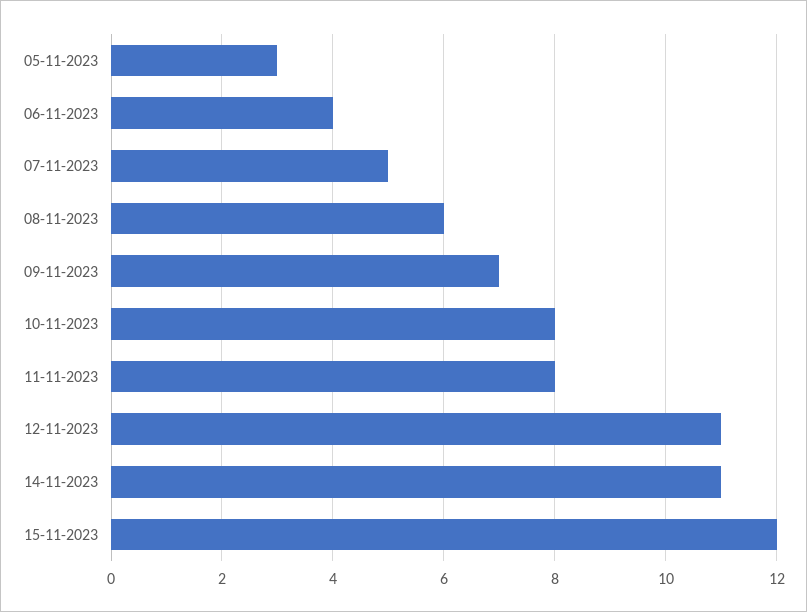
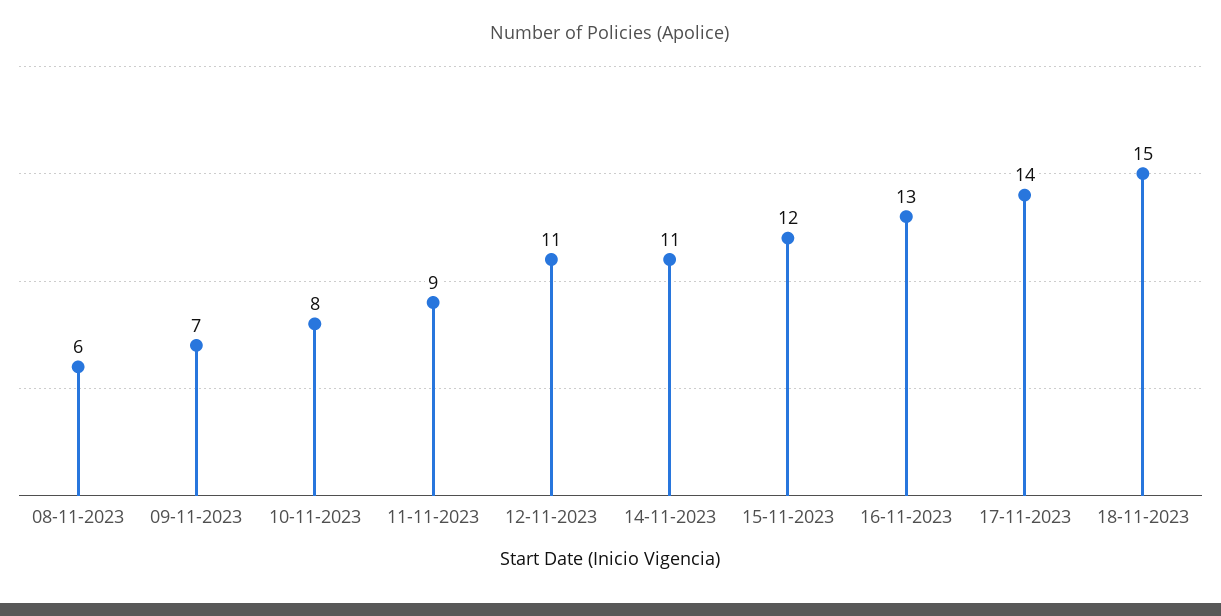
05-11-2023: 3 -> none
06-11-2023: 4 -> none
07-11-2023: 5 -> none
11-11-2023: 8 -> 9
16-11-2023: none -> 13
17-11-2023: none -> 14
18-11-2023: none -> 15

